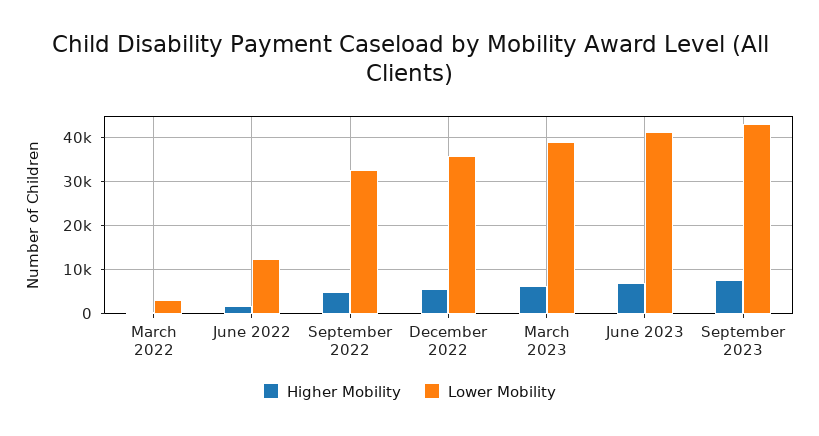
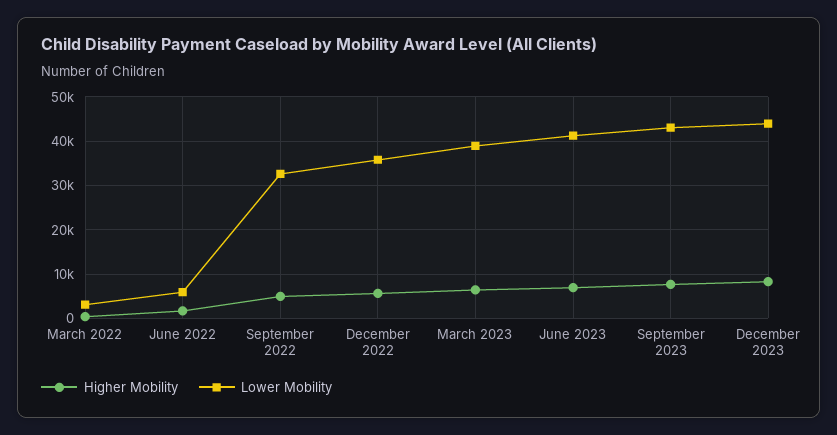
Lower Mobility, June 2022: 12000 -> 6000
Higher Mobility, December 2023: none -> 8000
Lower Mobility, December 2023: none -> 44000

